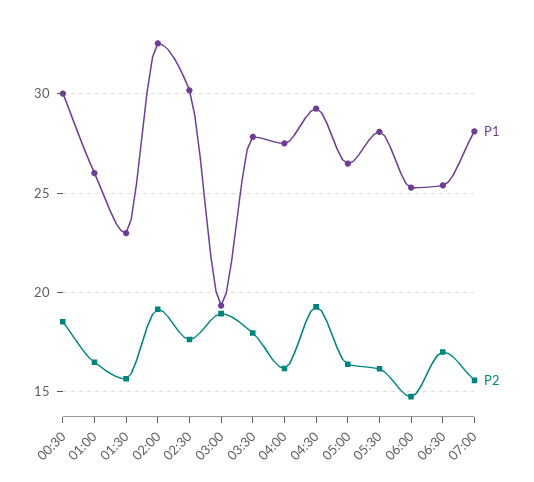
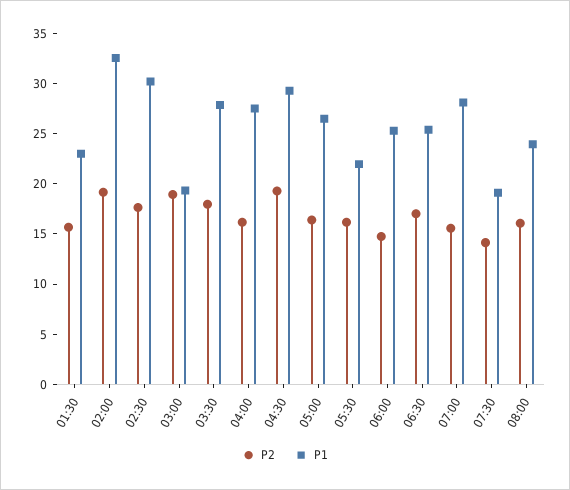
P1, 00:30: 30 -> none
P2, 00:30: 18.5 -> none
P1, 01:00: 26 -> none
P2, 01:00: 16.5 -> none
P1, 05:30: 28 -> 22
P2, 07:30: none -> 14
P1, 07:30: none -> 19
P2, 08:00: none -> 16
P1, 08:00: none -> 24

